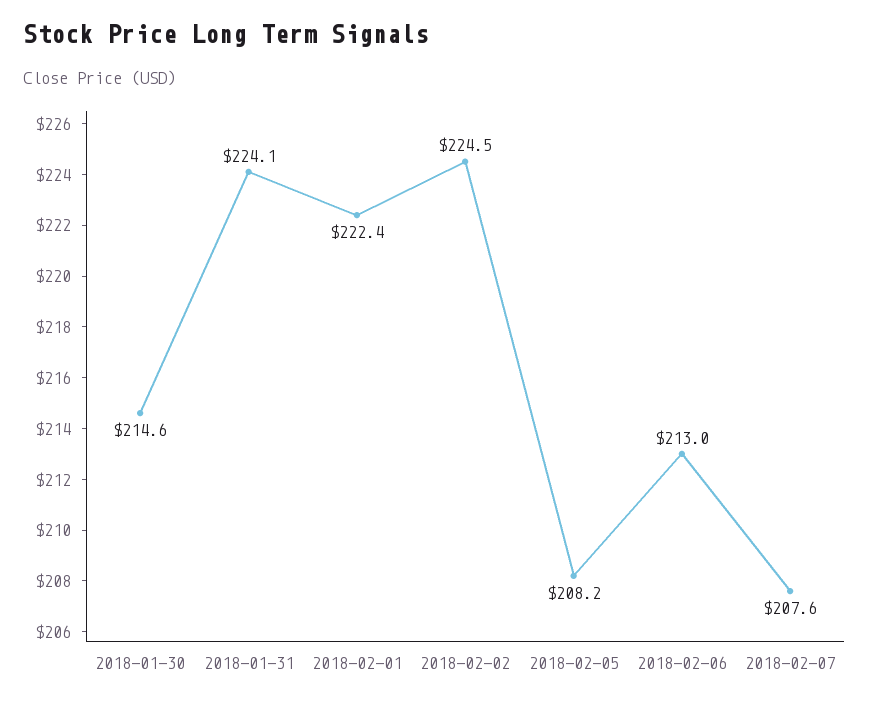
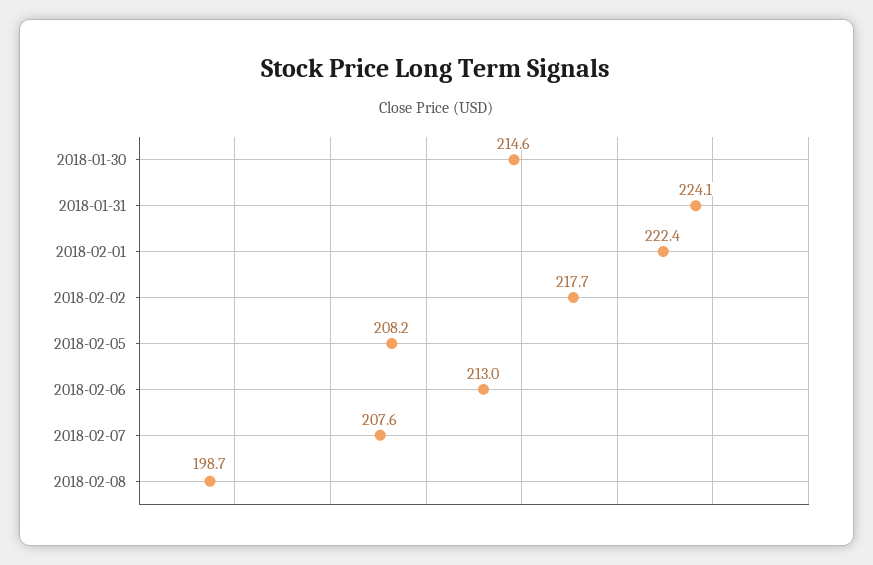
2018-02-02: 224.5 -> 217.7
2018-02-08: none -> 198.7

